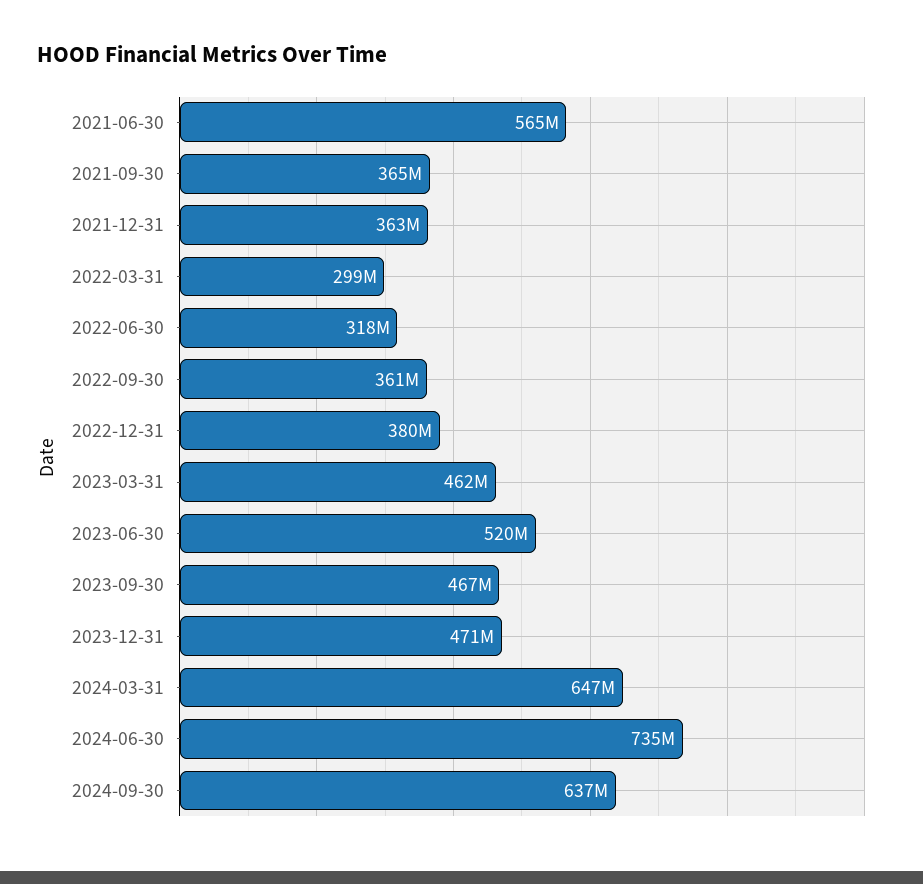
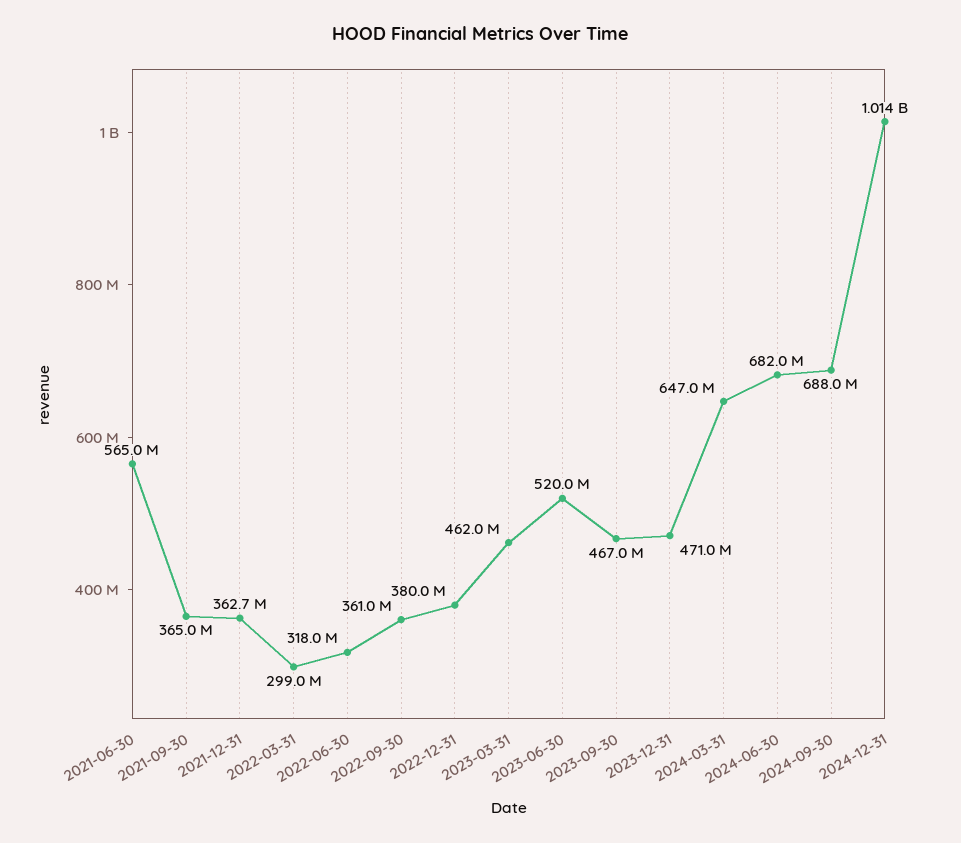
2024-06-30: 735000000 -> 682000000
2024-09-30: 637000000 -> 688000000
2024-12-31: none -> 1014000000

